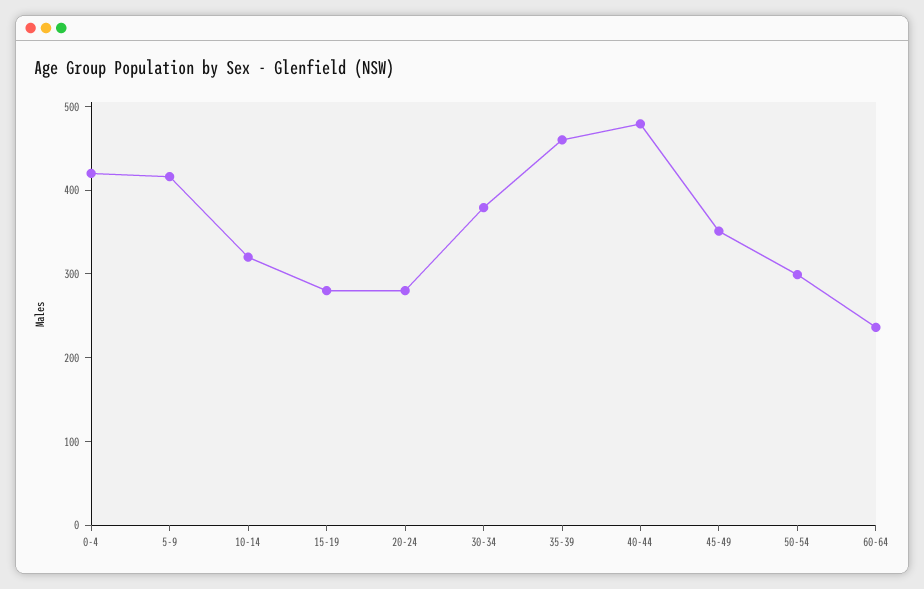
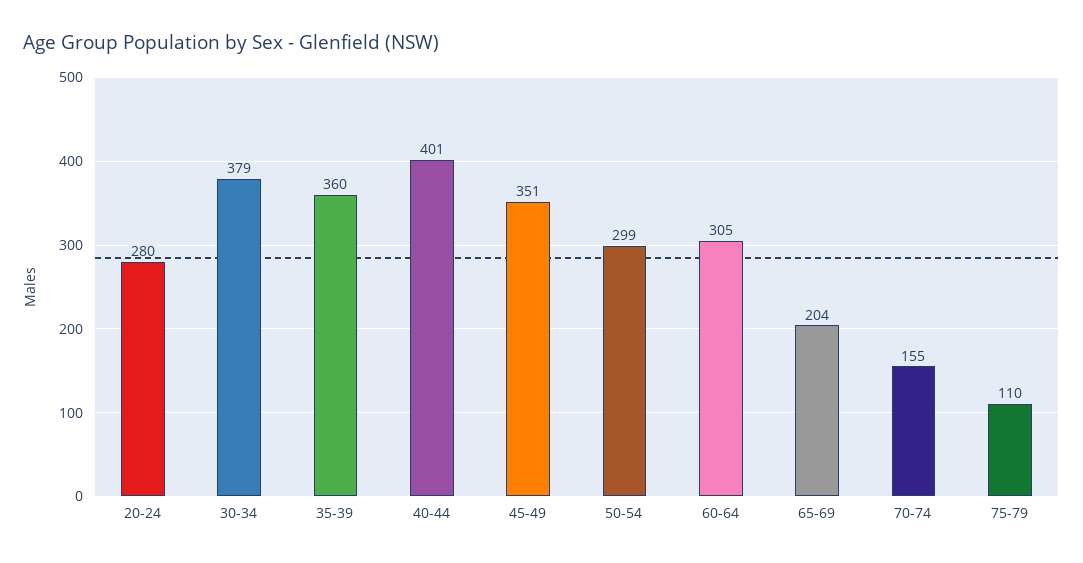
0-4: 420 -> none
5-9: 420 -> none
10-14: 320 -> none
15-19: 280 -> none
35-39: 460 -> 360
40-44: 480 -> 401
60-64: 240 -> 305
65-69: none -> 204
70-74: none -> 155
75-79: none -> 110

